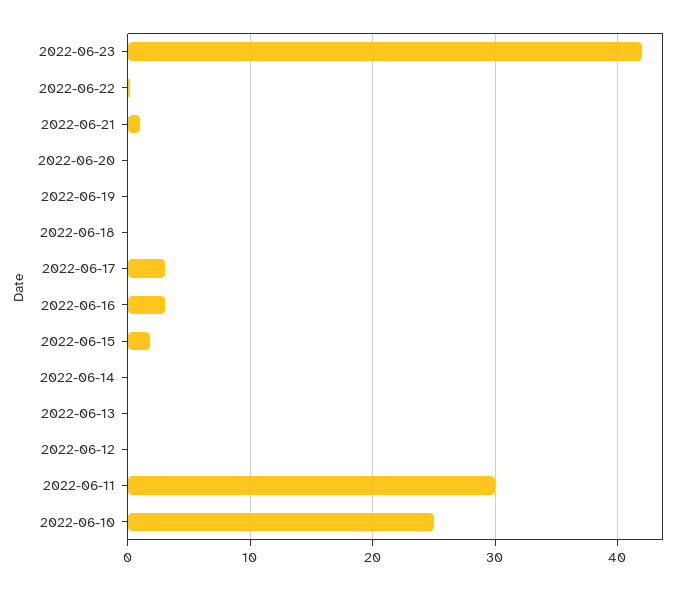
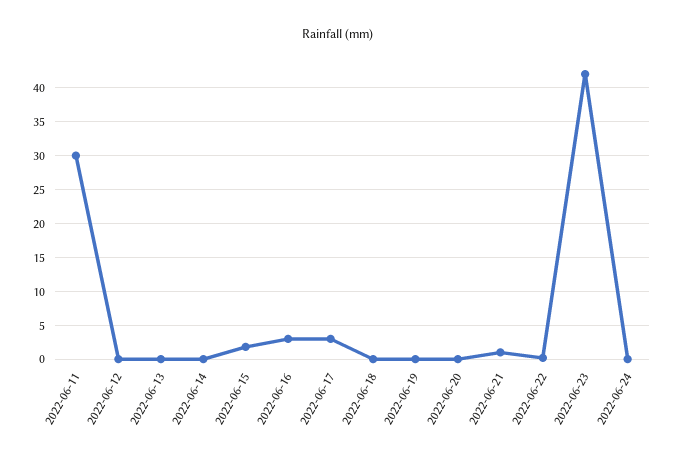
2022-06-10: 25 -> none
2022-06-24: none -> 0

